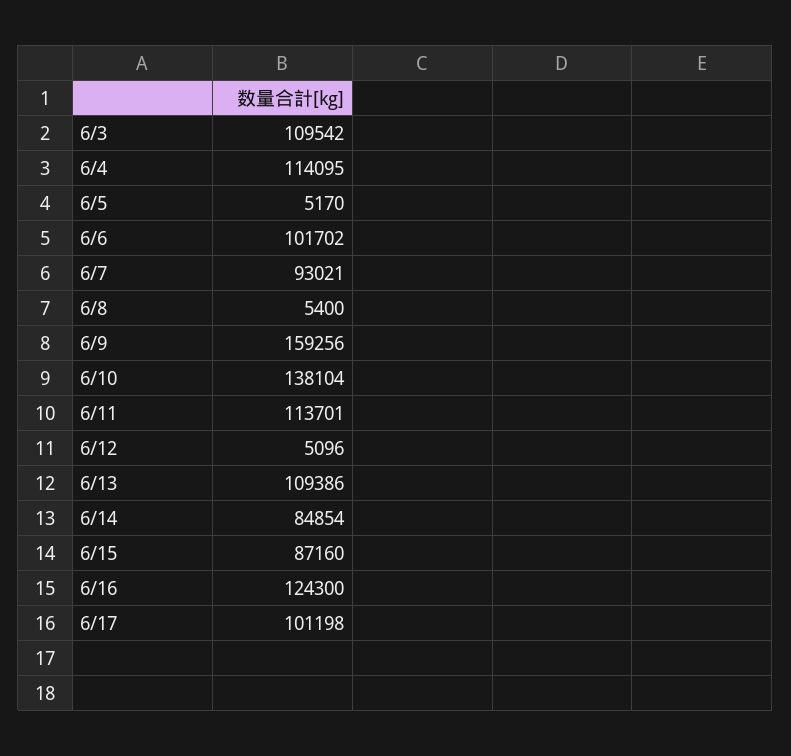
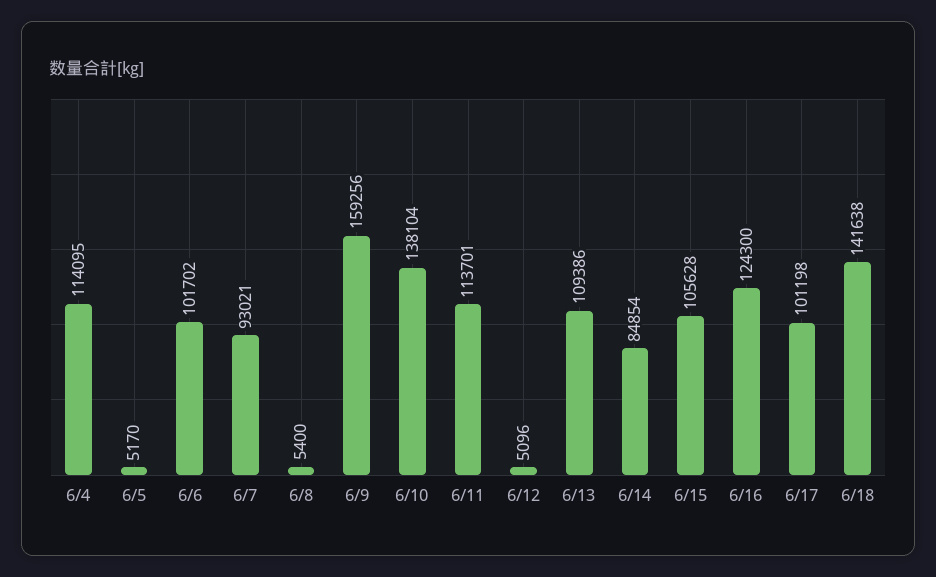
6/3: 109542 -> none
6/15: 87160 -> 105628
6/18: none -> 141638

